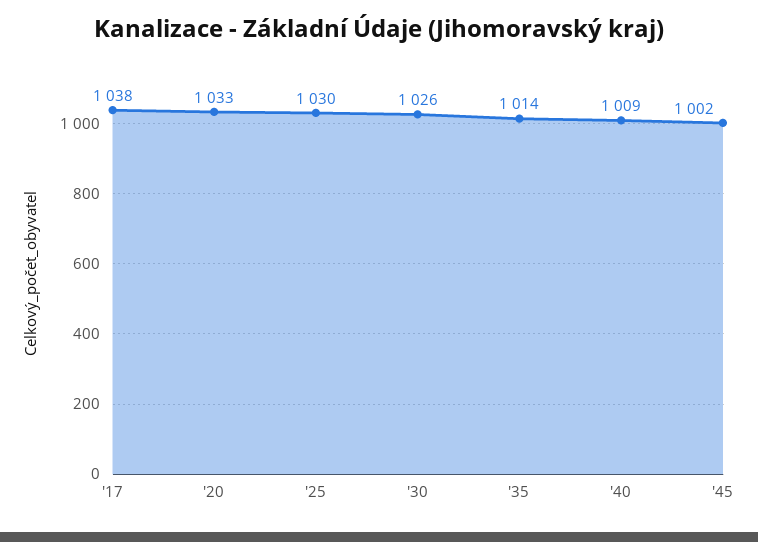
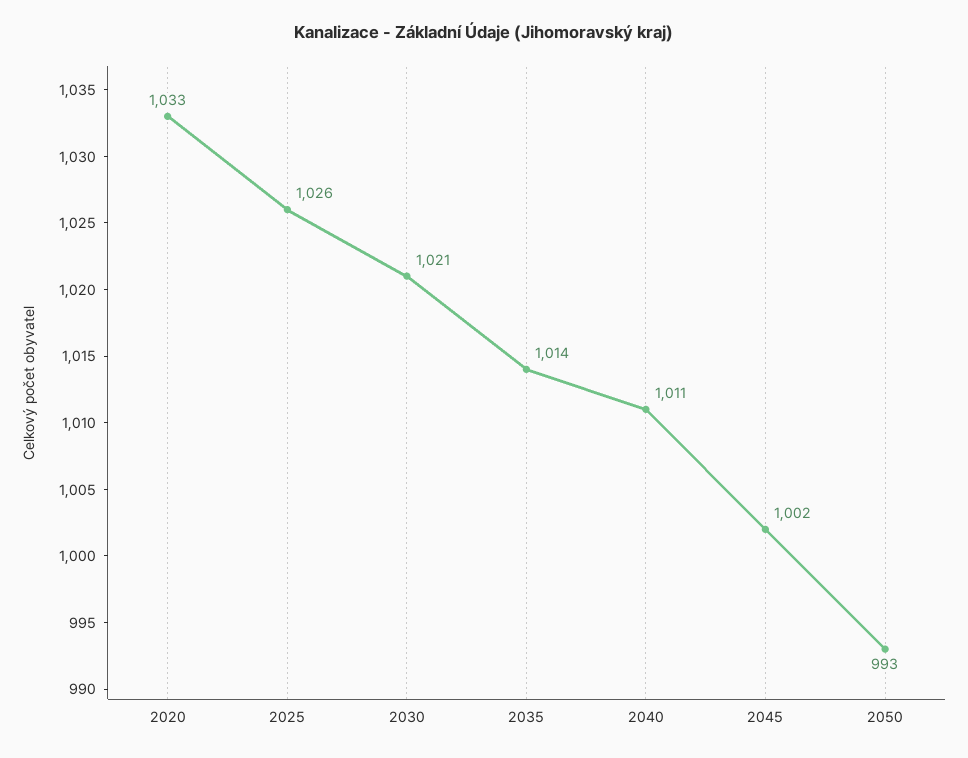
'17: 1038 -> none
'25: 1030 -> 1026
'30: 1026 -> 1021
'40: 1009 -> 1011
2050: none -> 993

